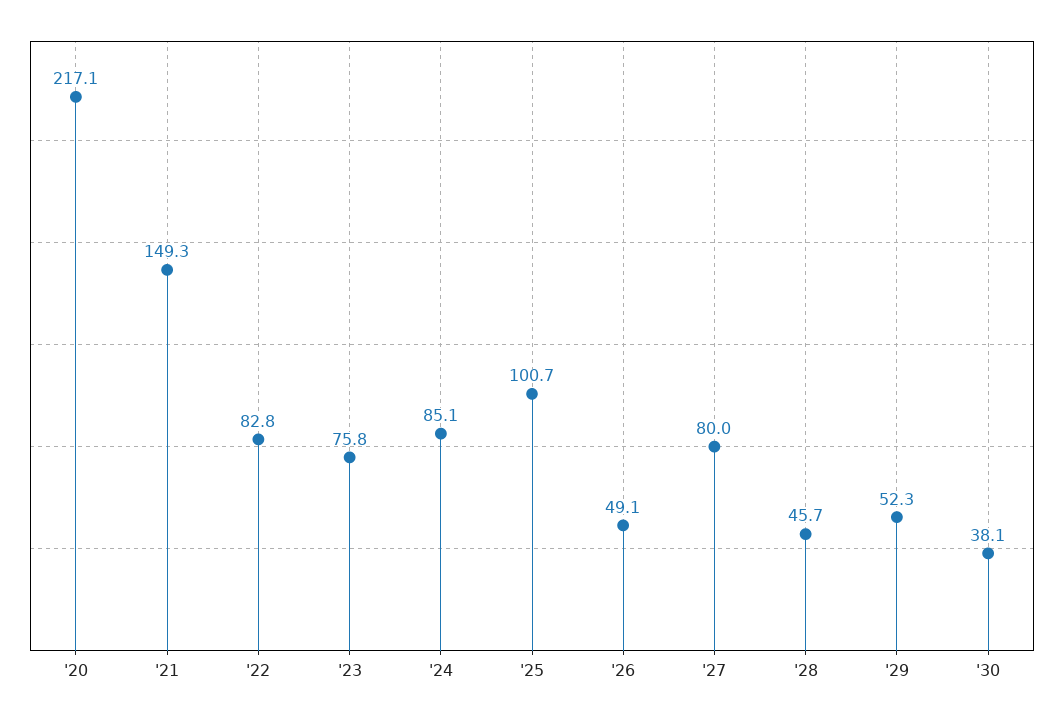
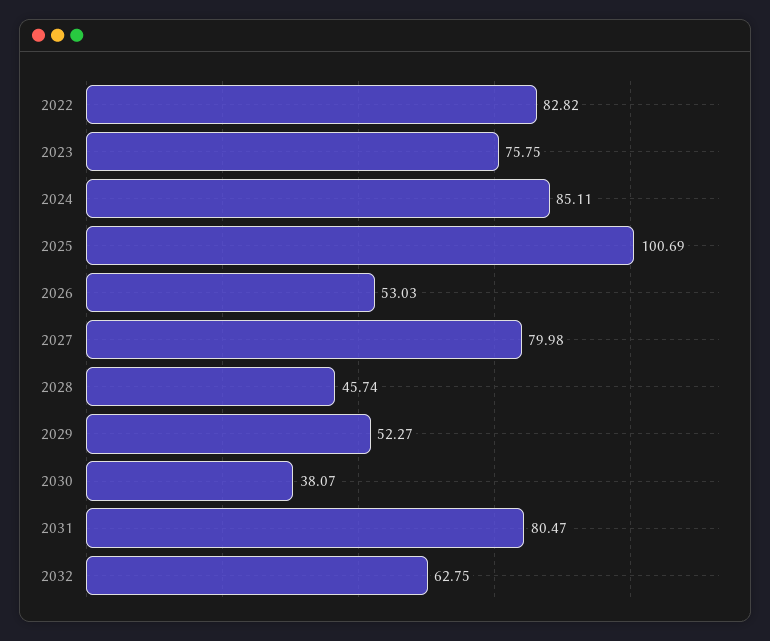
'20: 217.1 -> none
'21: 149.3 -> none
'26: 49.1 -> 53.03
2031: none -> 80.47
2032: none -> 62.75

